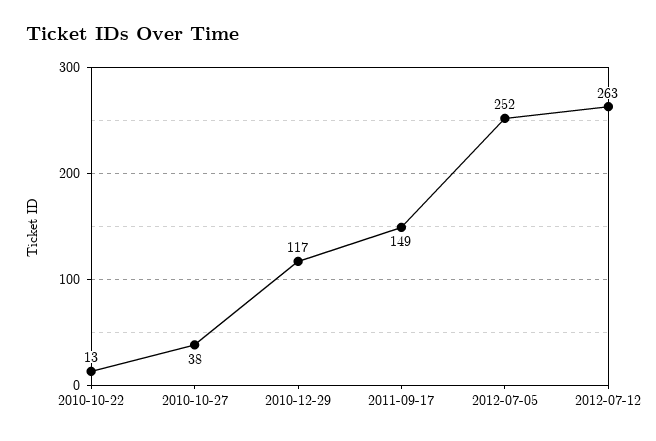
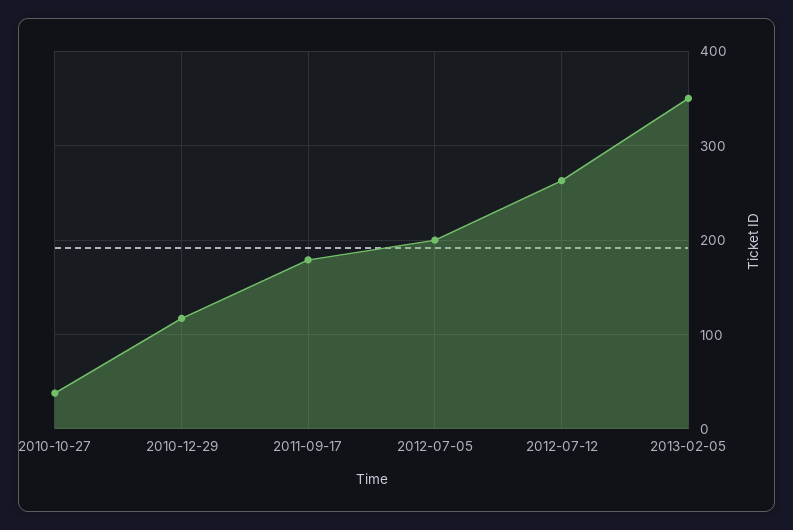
2010-10-22: 13 -> none
2011-09-17: 149 -> 180
2012-07-05: 252 -> 200
2013-02-05: none -> 350

